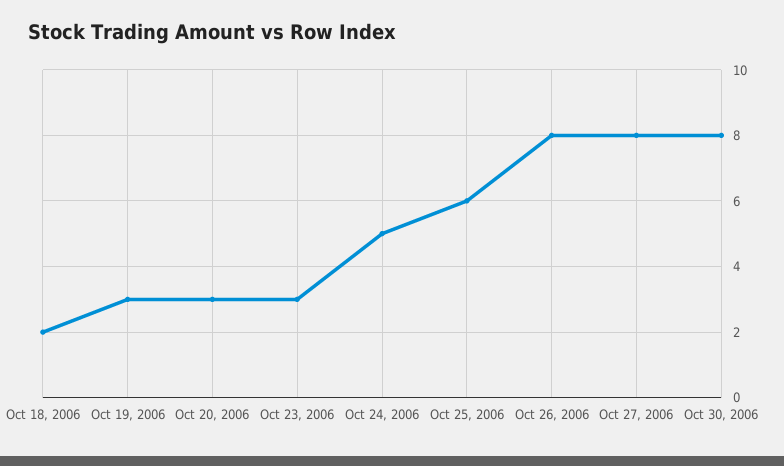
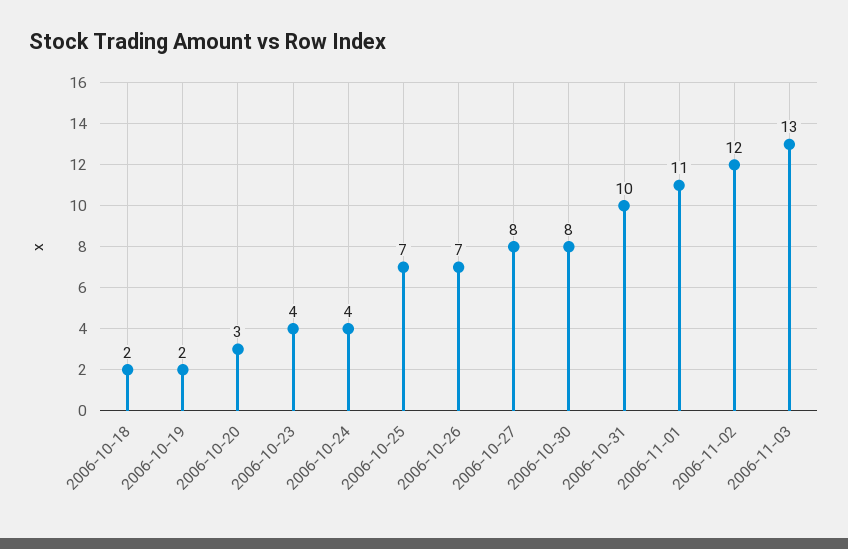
Oct 19, 2006: 3 -> 2
Oct 23, 2006: 3 -> 4
Oct 24, 2006: 5 -> 4
Oct 25, 2006: 6 -> 7
Oct 26, 2006: 8 -> 7
2006-10-31: none -> 10
2006-11-01: none -> 11
2006-11-02: none -> 12
2006-11-03: none -> 13

